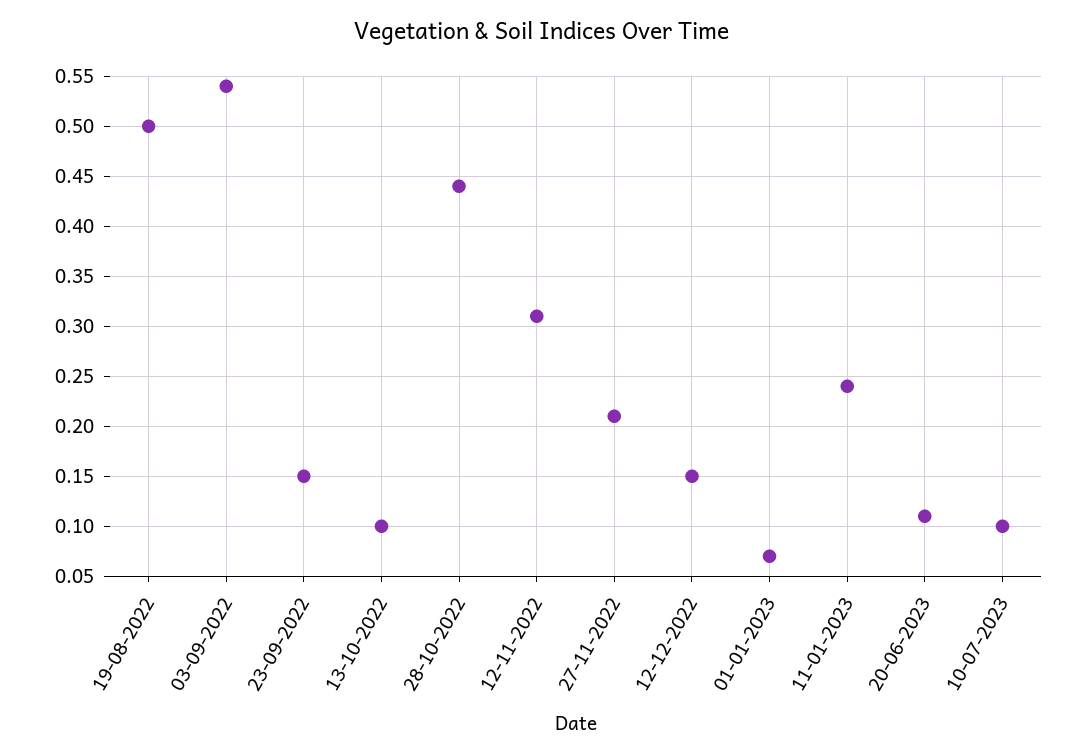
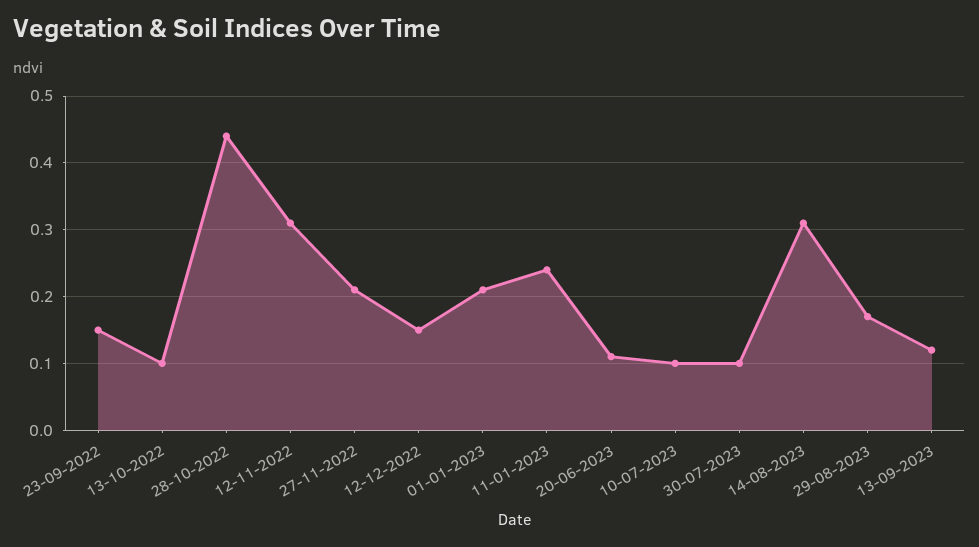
19-08-2022: 0.5 -> none
03-09-2022: 0.54 -> none
01-01-2023: 0.07 -> 0.21
30-07-2023: none -> 0.1
14-08-2023: none -> 0.31
29-08-2023: none -> 0.17
13-09-2023: none -> 0.12

